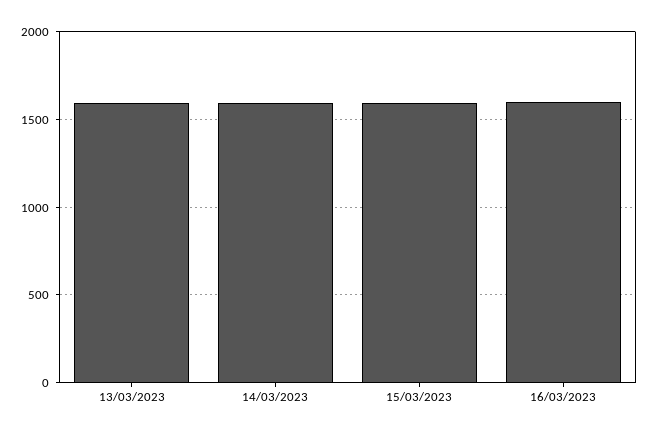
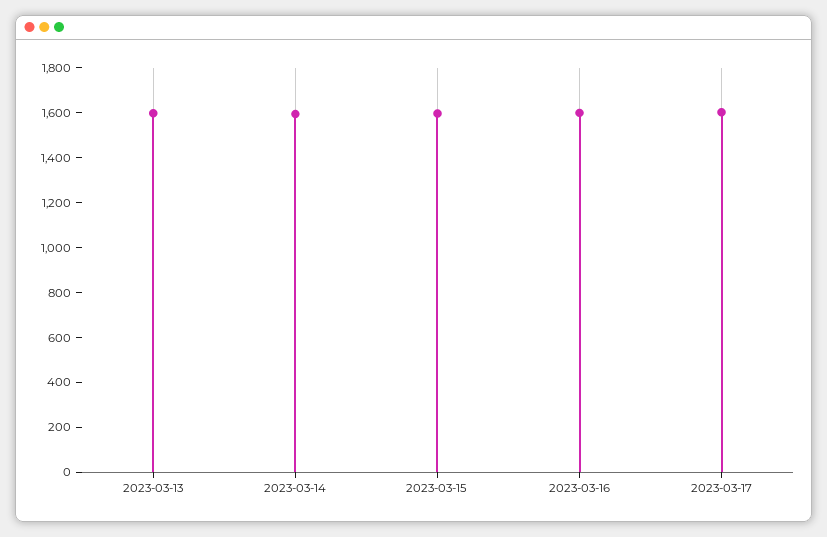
2023-03-17: none -> 1600

